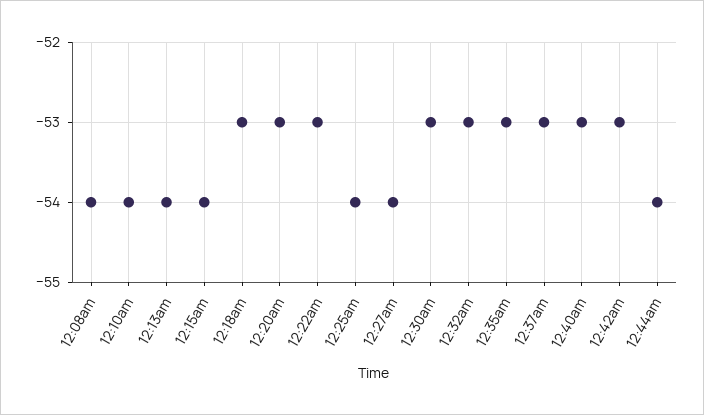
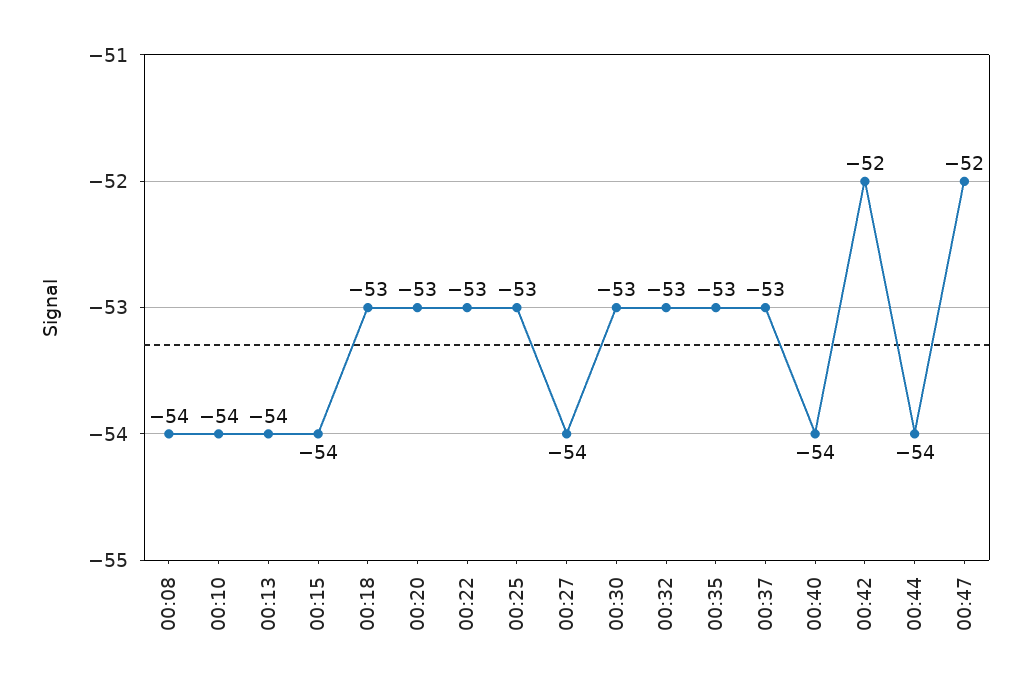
12:25am: -54 -> -53
12:40am: -53 -> -54
12:42am: -53 -> -52
00:47: none -> -52

